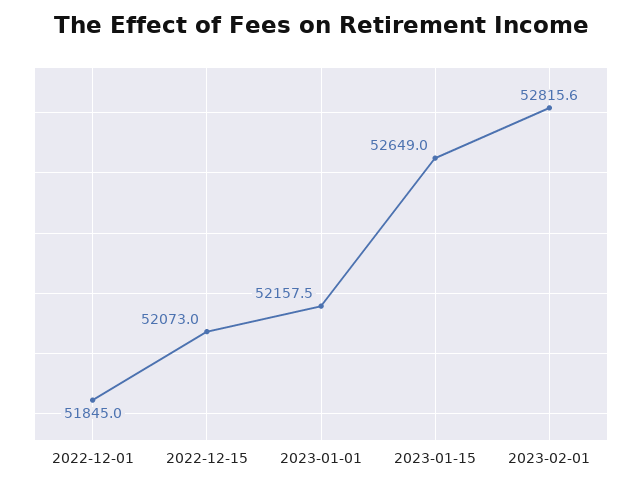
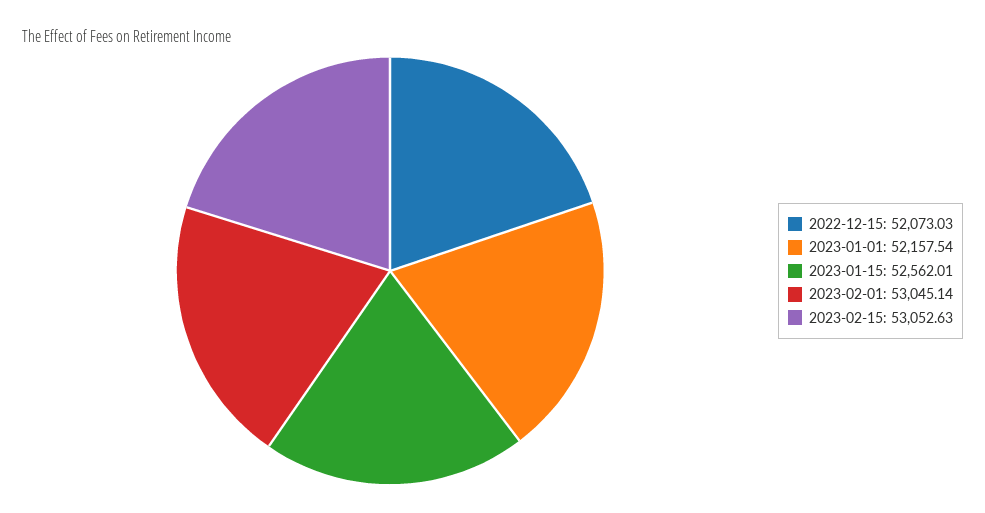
2022-12-01: 51845 -> none
2023-01-15: 52649 -> 52562.01
2023-02-01: 52815.6 -> 53045.14
2023-02-15: none -> 53052.63

